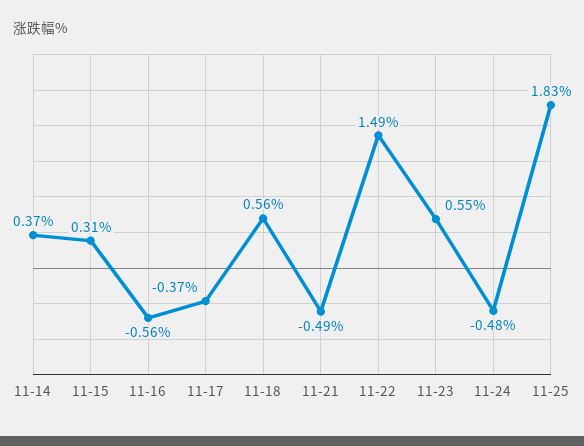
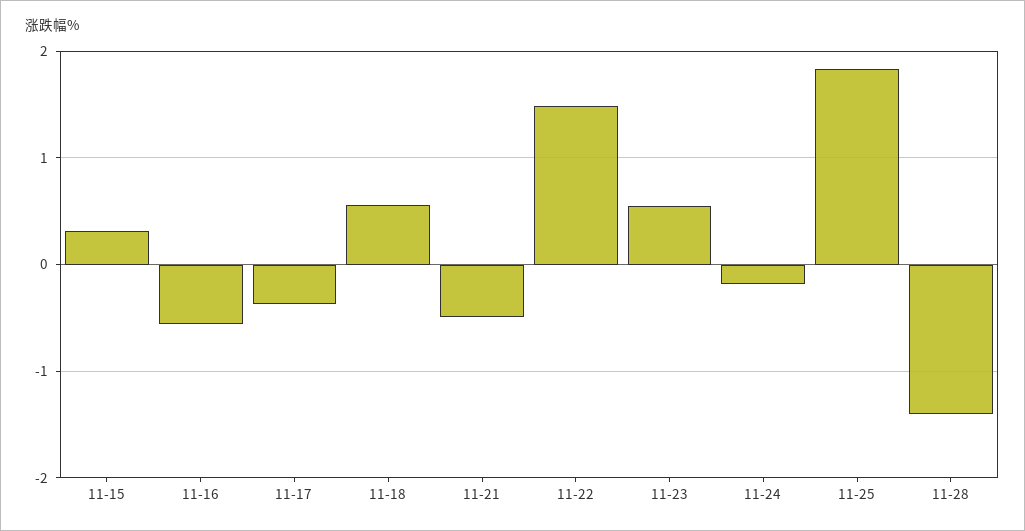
11-14: 0.37 -> none
11-24: -0.48 -> -0.2
11-28: none -> -1.4

